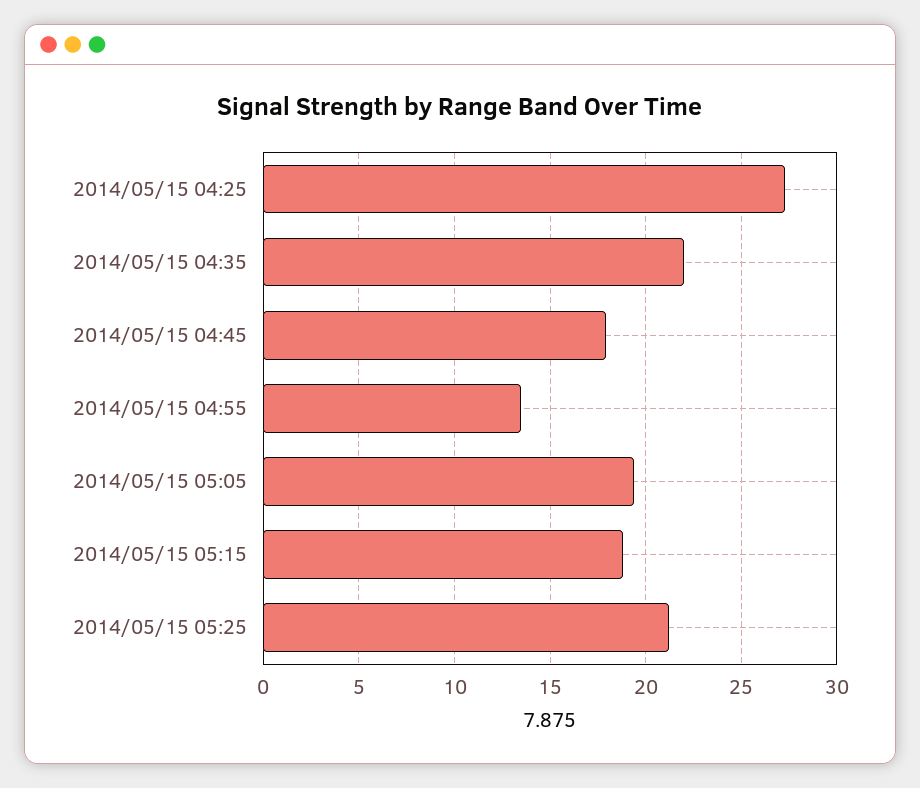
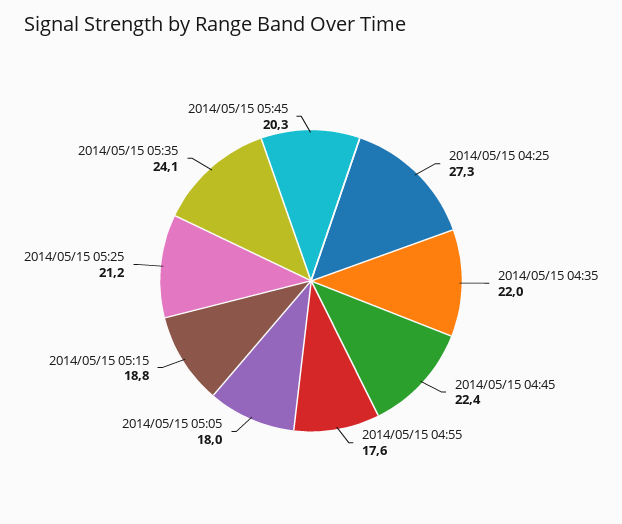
2014/05/15 04:45: 18 -> 22.4
2014/05/15 04:55: 13.5 -> 17.6
2014/05/15 05:05: 19.5 -> 18
2014/05/15 05:35: none -> 24.1
2014/05/15 05:45: none -> 20.3

